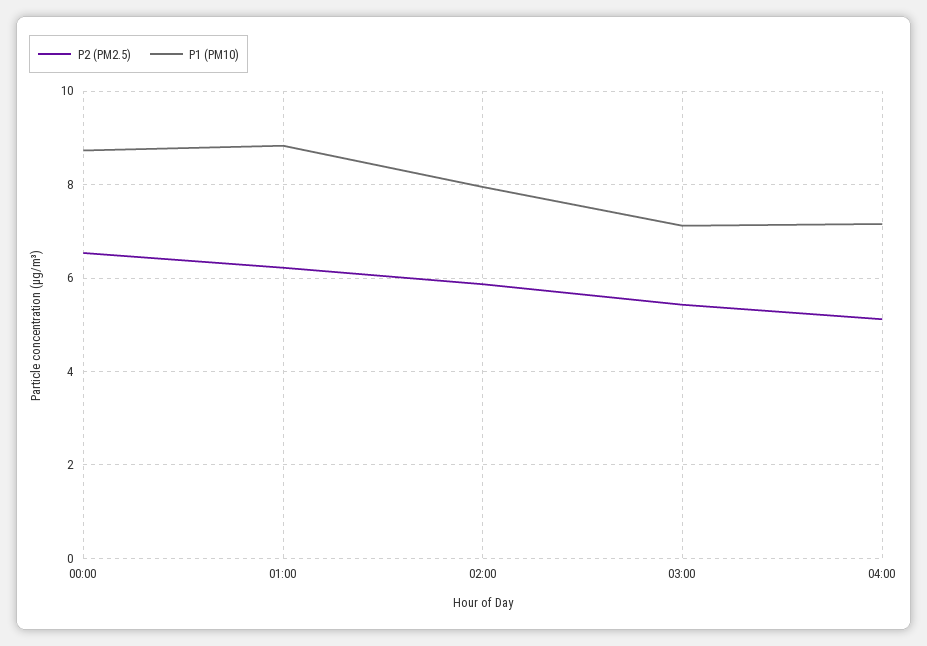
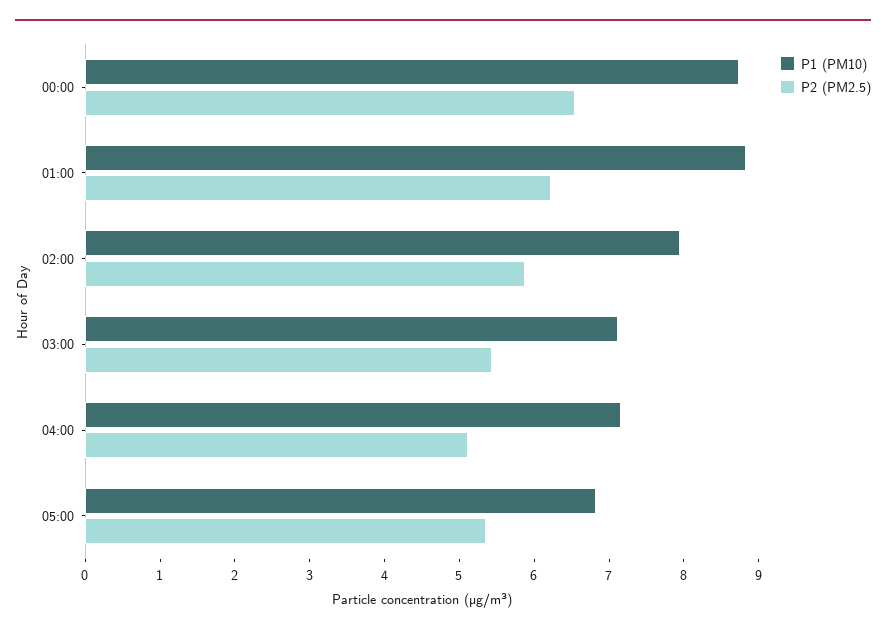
P1 (PM10), 05:00: none -> 6.8
P2 (PM2.5), 05:00: none -> 5.4

